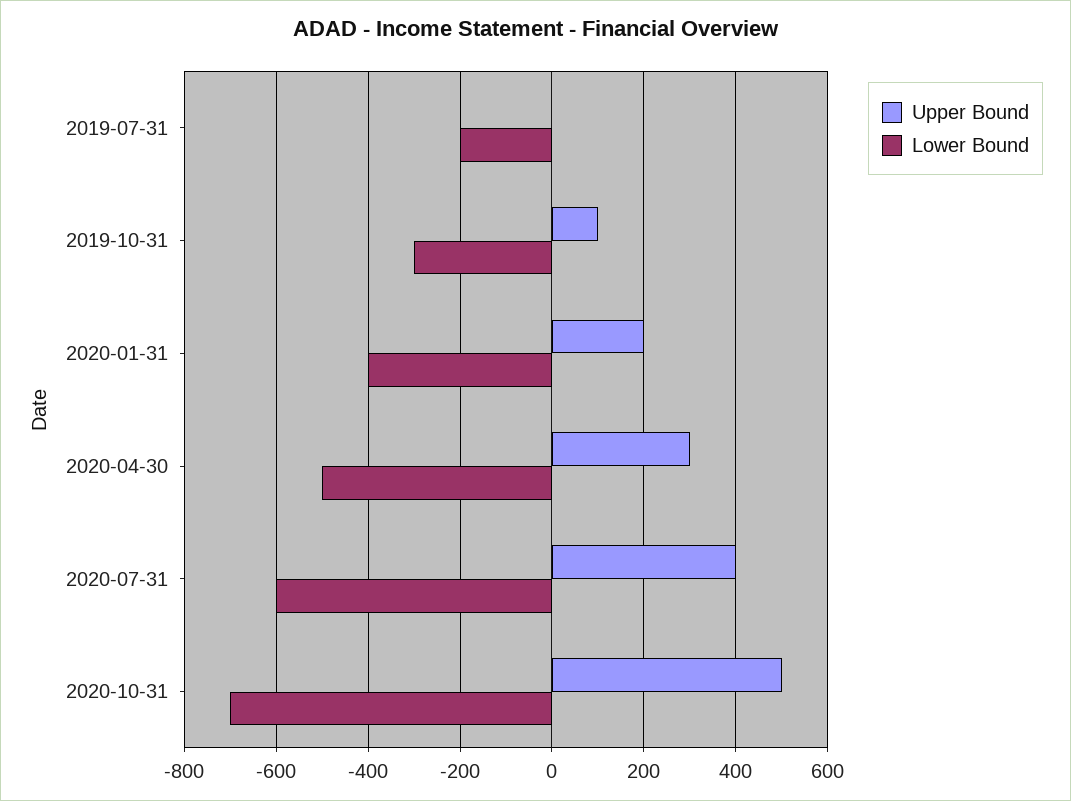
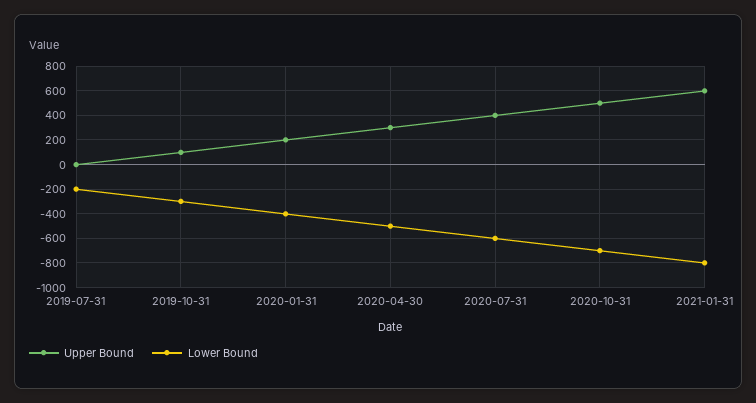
Upper Bound, 2021-01-31: none -> 600
Lower Bound, 2021-01-31: none -> -800

